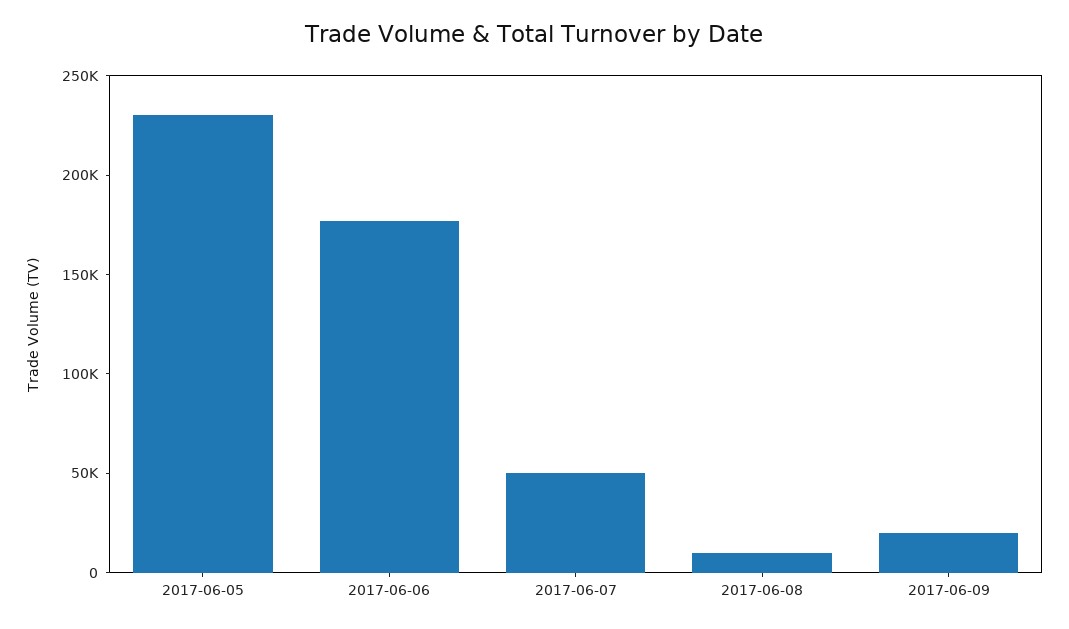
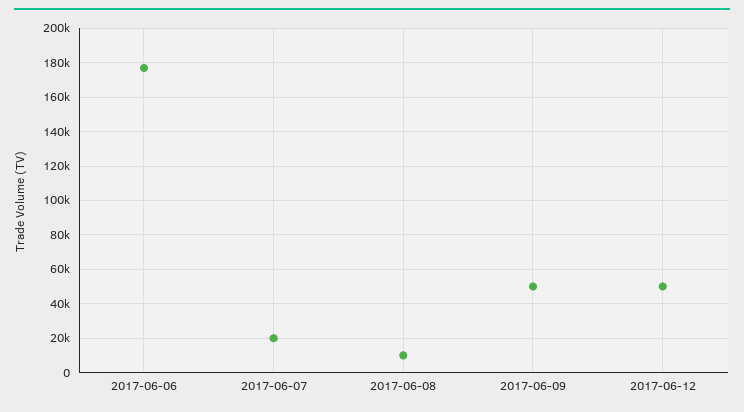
2017-06-05: 230000 -> none
2017-06-07: 50000 -> 20000
2017-06-09: 20000 -> 50000
2017-06-12: none -> 50000

